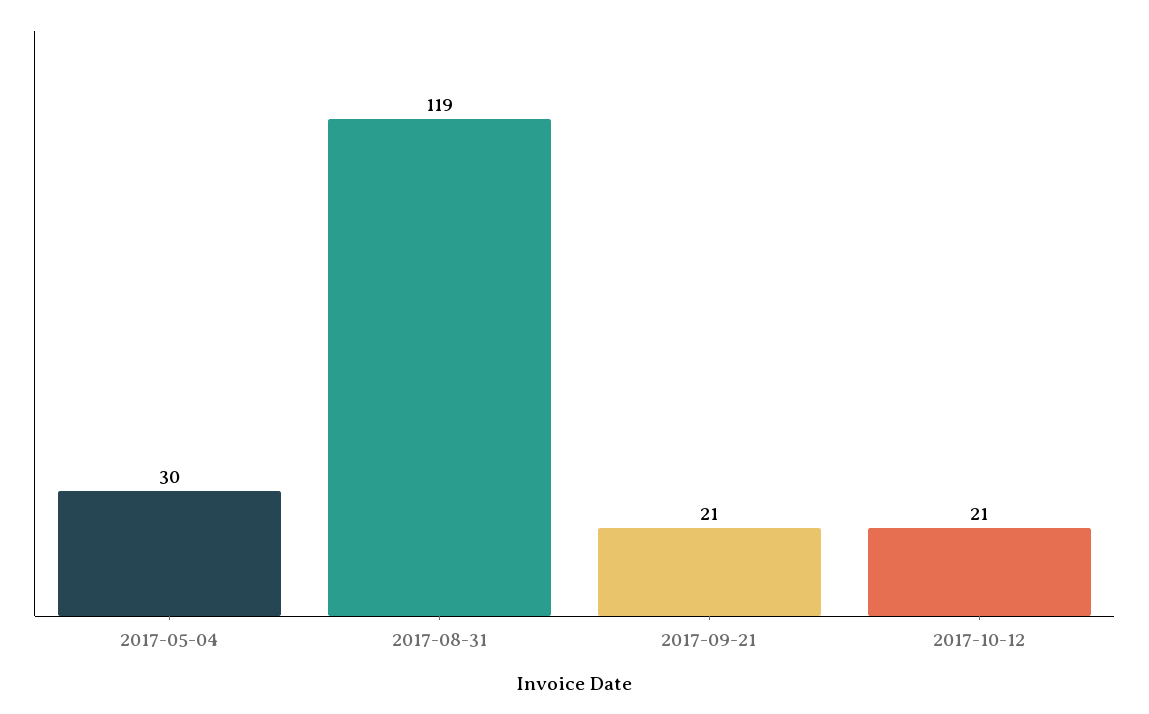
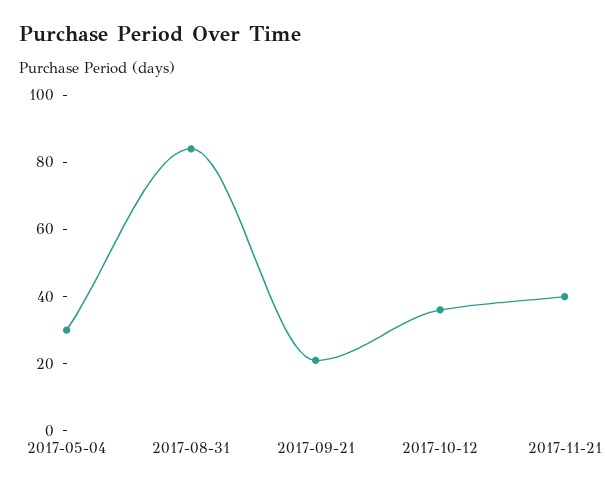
2017-08-31: 119 -> 85
2017-10-12: 21 -> 35
2017-11-21: none -> 40

